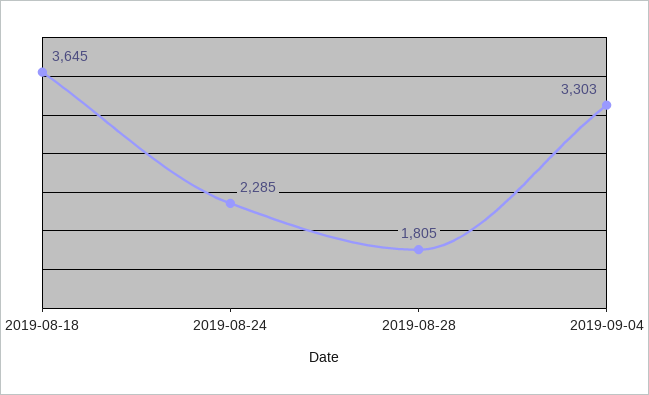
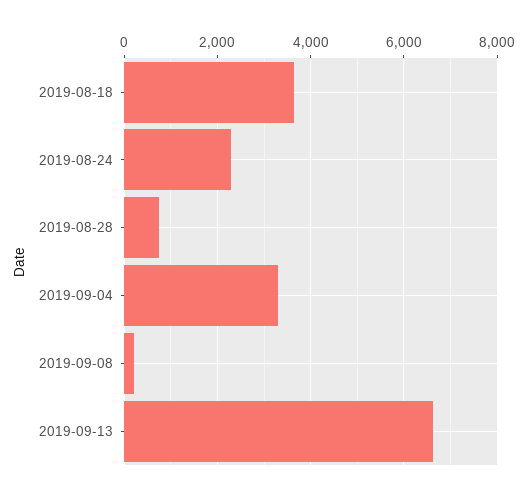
2019-08-28: 1805 -> 800
2019-09-08: none -> 200
2019-09-13: none -> 6600

